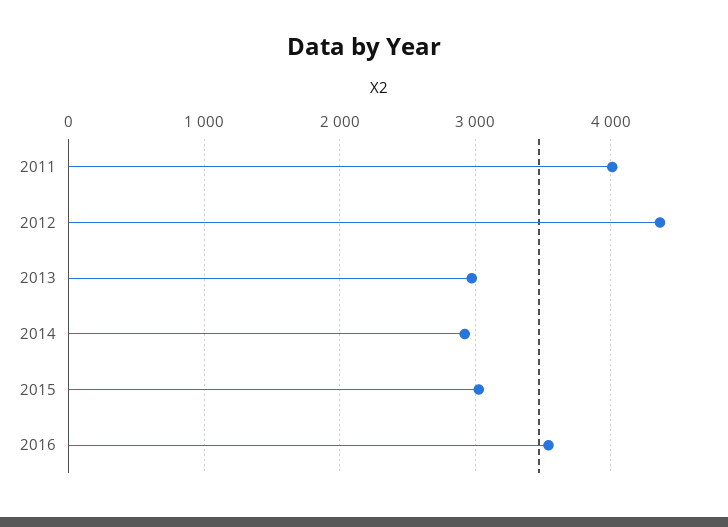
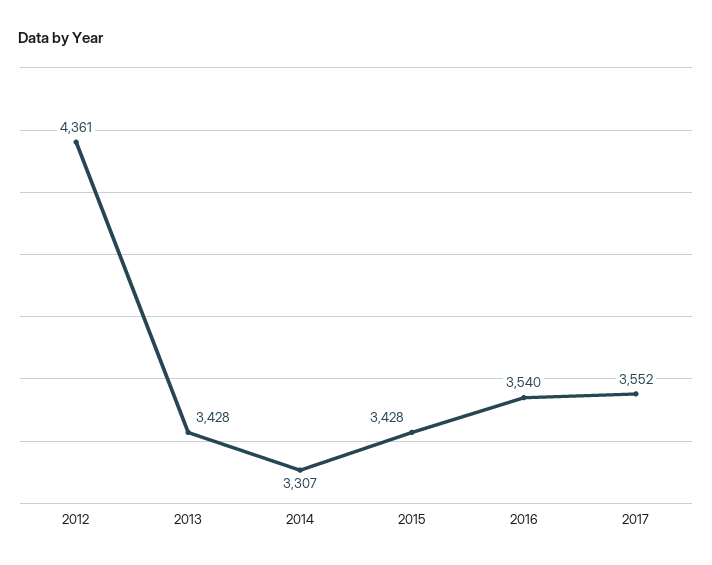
2011: 4000 -> none
2013: 3000 -> 3428
2014: 2900 -> 3307
2015: 3000 -> 3428
2017: none -> 3552

